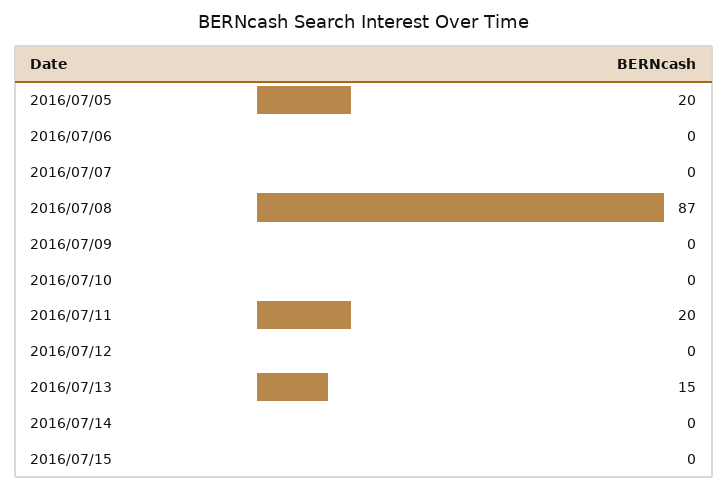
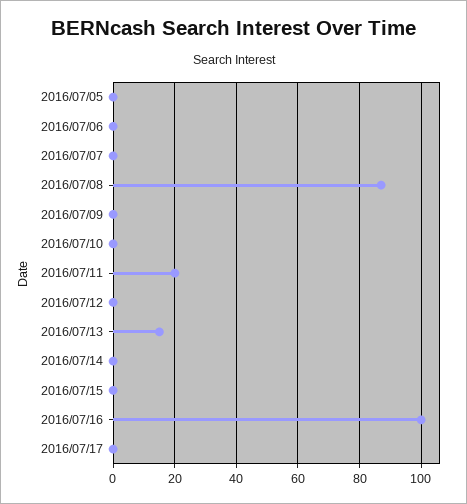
2016/07/05: 20 -> 0
2016/07/16: none -> 100
2016/07/17: none -> 0

